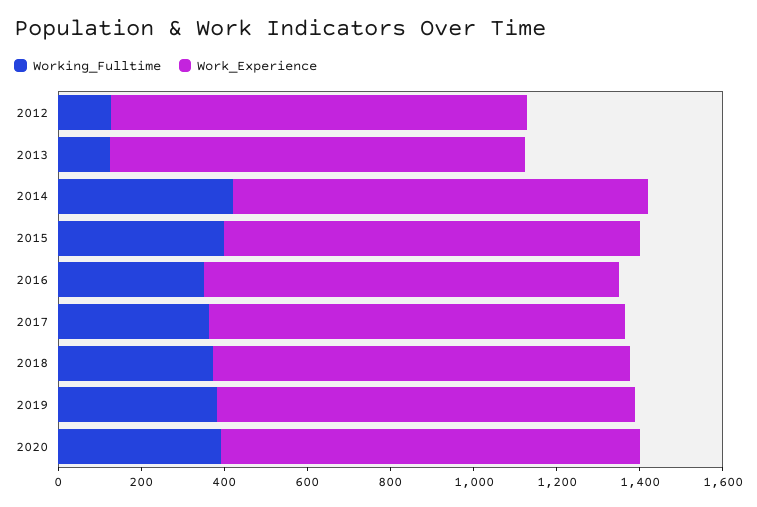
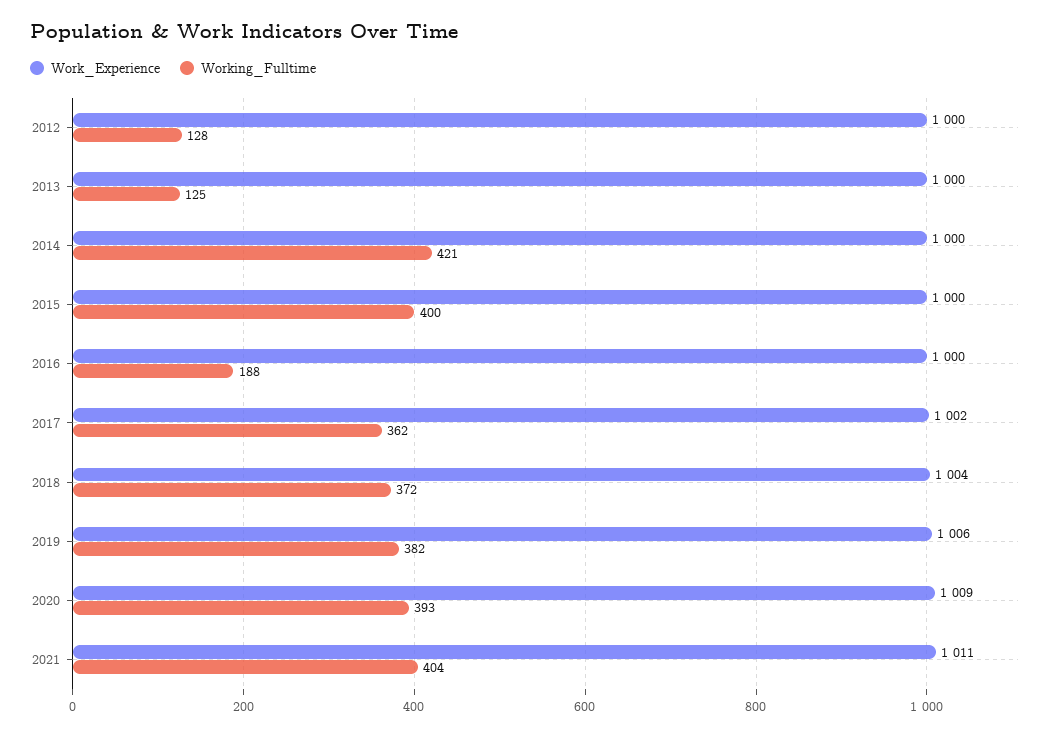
Working_Fulltime, 2016: 350 -> 188
Work_Experience, 2021: none -> 1011
Working_Fulltime, 2021: none -> 404

